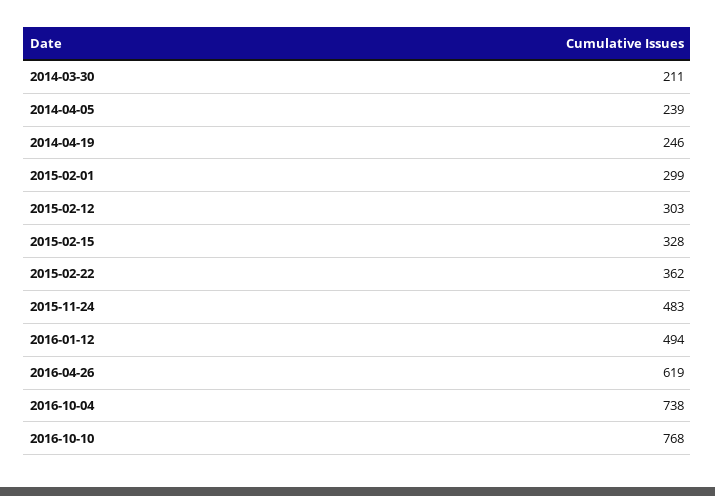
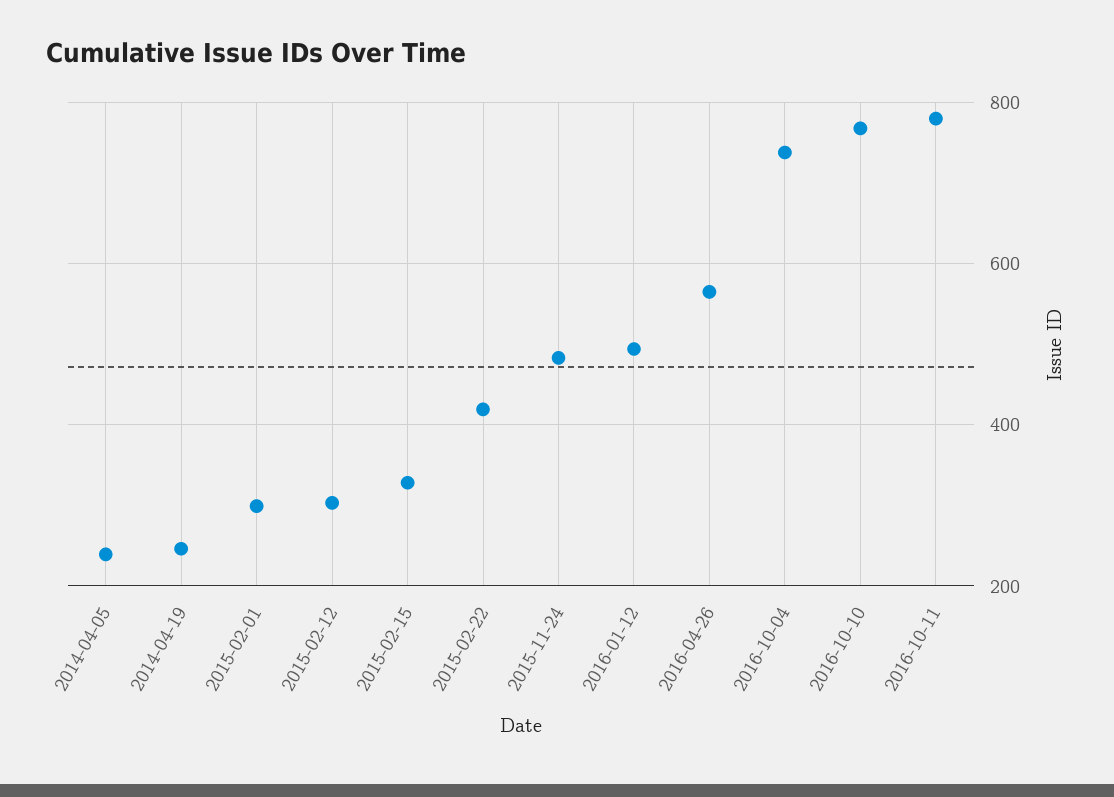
2014-03-30: 211 -> none
2015-02-22: 362 -> 420
2016-04-26: 619 -> 560
2016-10-11: none -> 780

